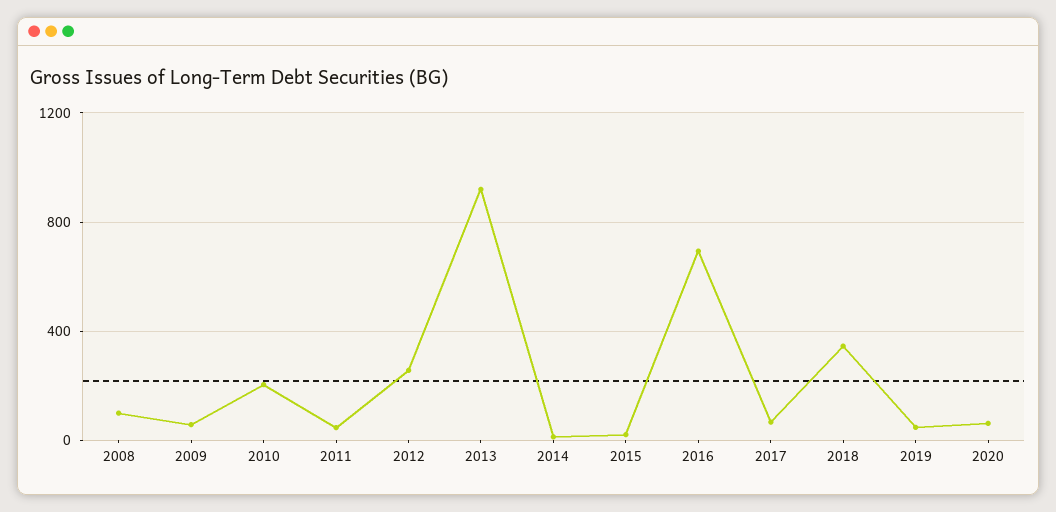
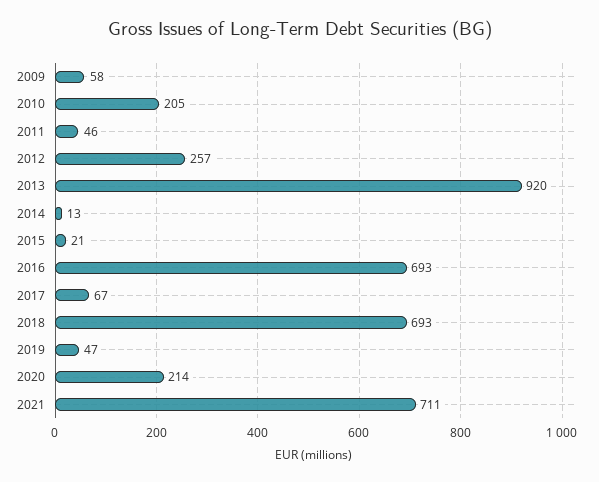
2008: 100 -> none
2018: 350 -> 693
2020: 50 -> 214
2021: none -> 711

